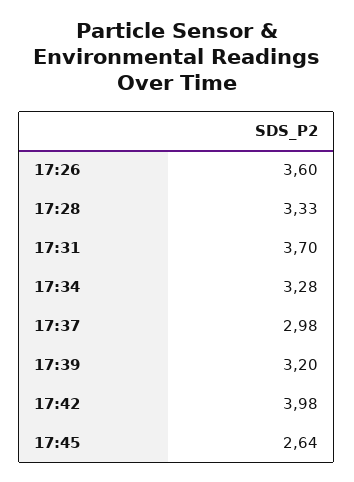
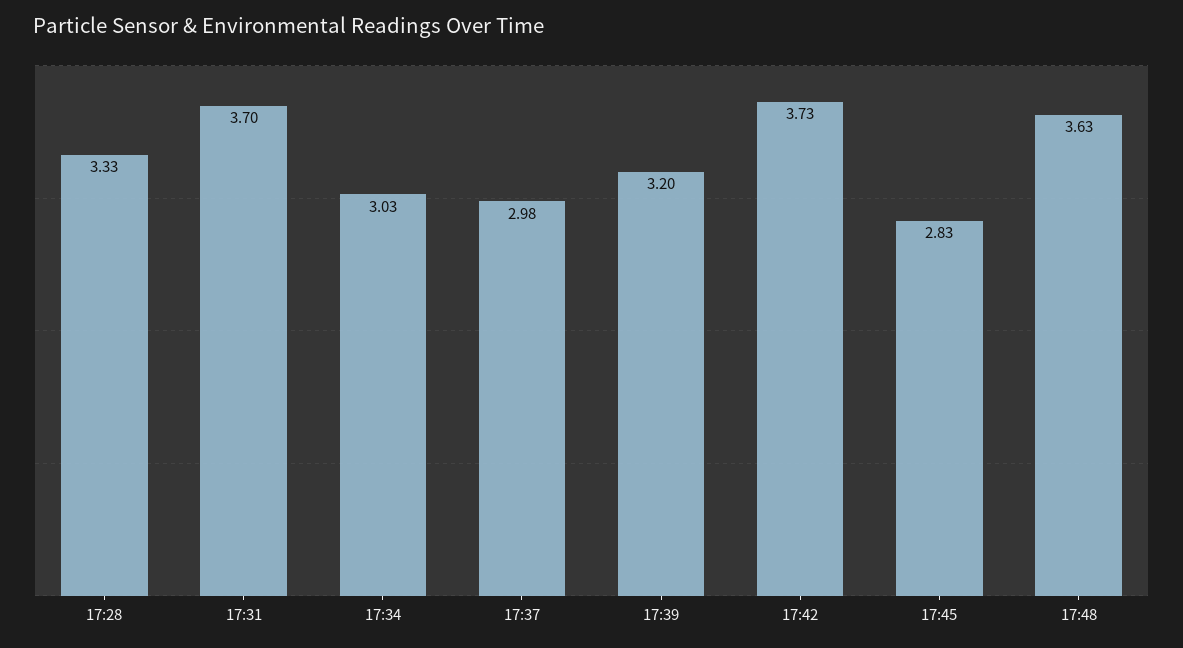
17:26: 3.6 -> none
17:34: 3.28 -> 3.03
17:42: 3.98 -> 3.73
17:45: 2.64 -> 2.83
17:48: none -> 3.63

